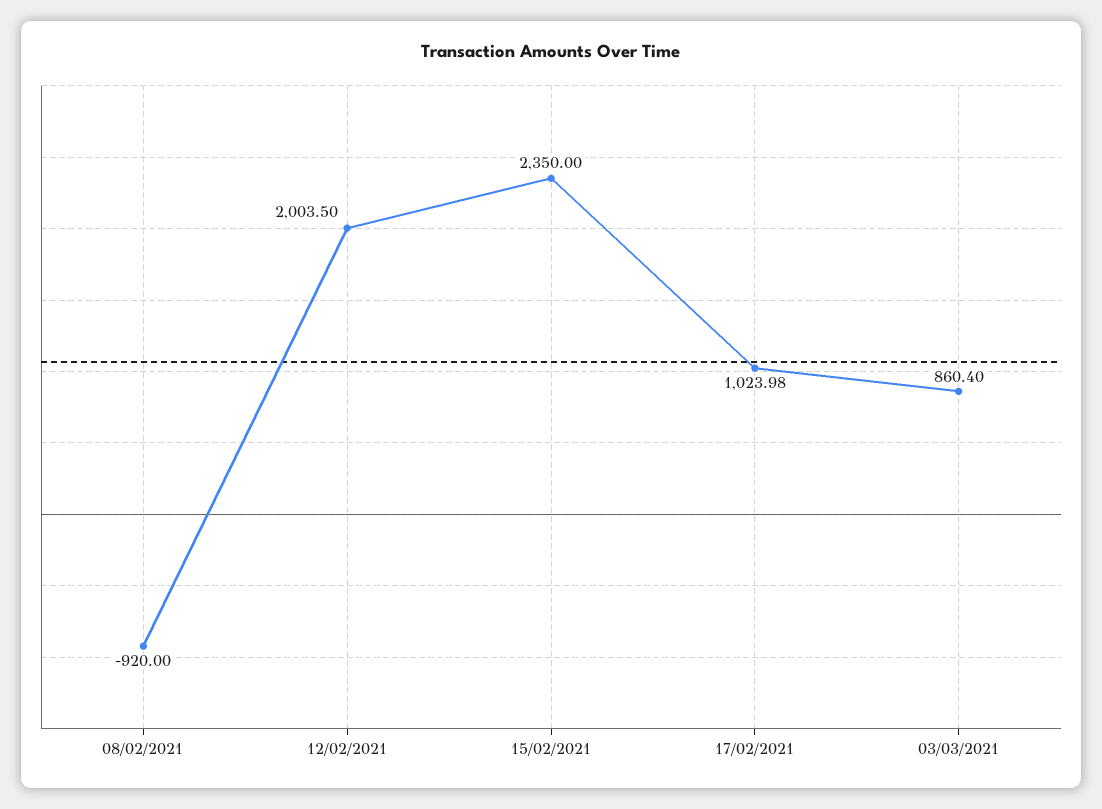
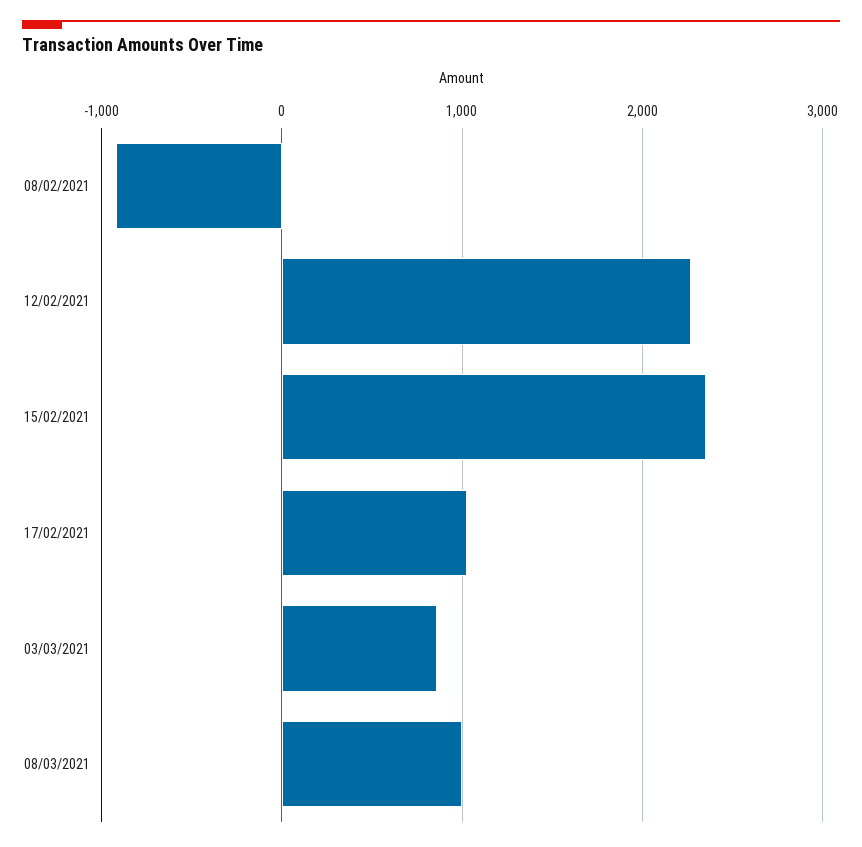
12/02/2021: 2003.5 -> 2300
08/03/2021: none -> 1000

